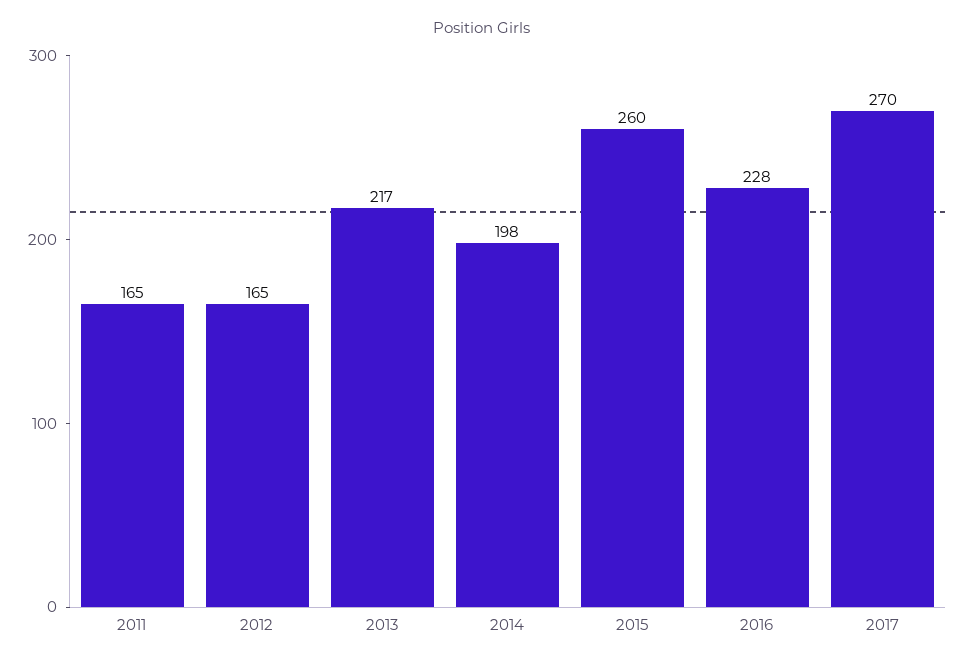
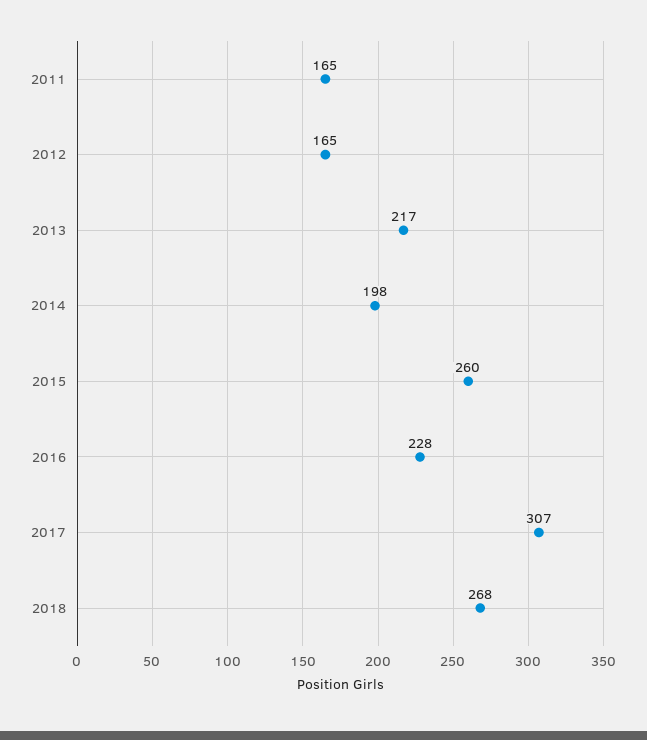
2017: 270 -> 307
2018: none -> 268

